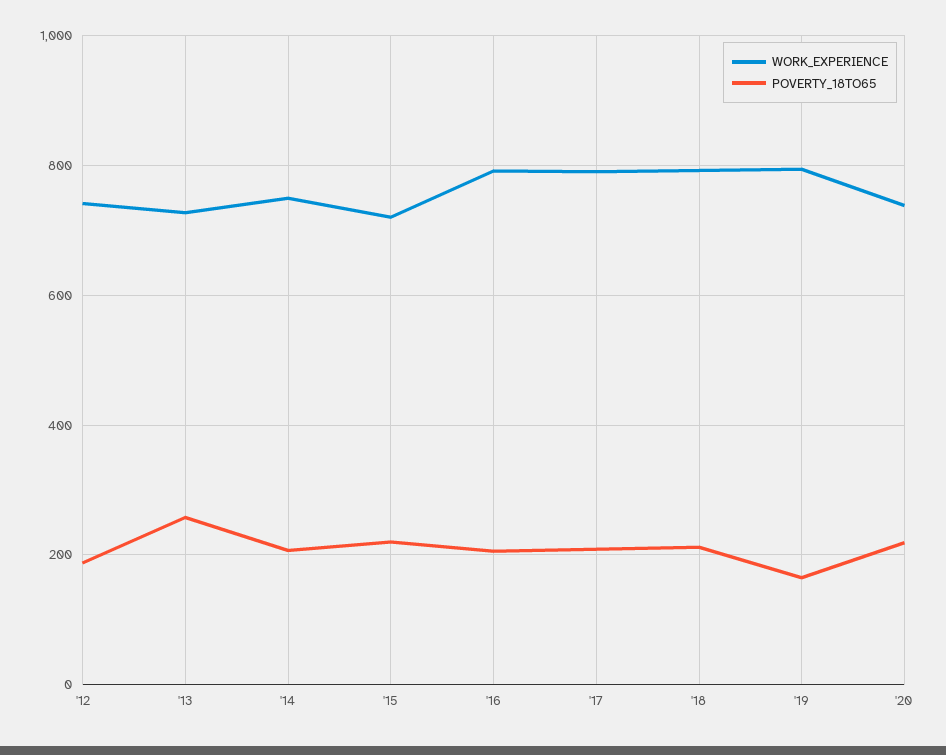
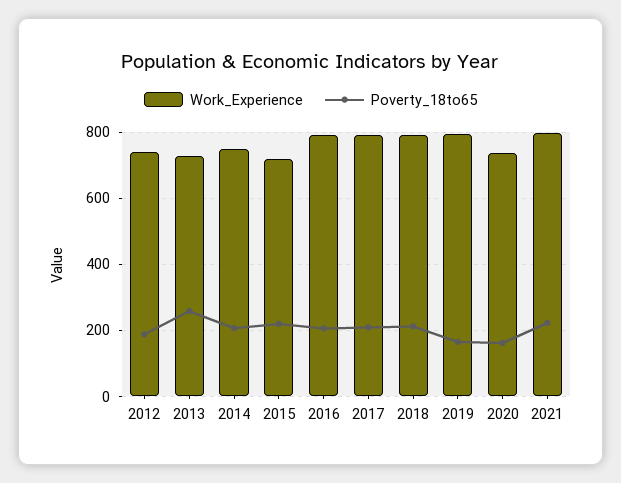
POVERTY_18TO65, '20: 220 -> 160
WORK_EXPERIENCE, 2021: none -> 800
POVERTY_18TO65, 2021: none -> 220

